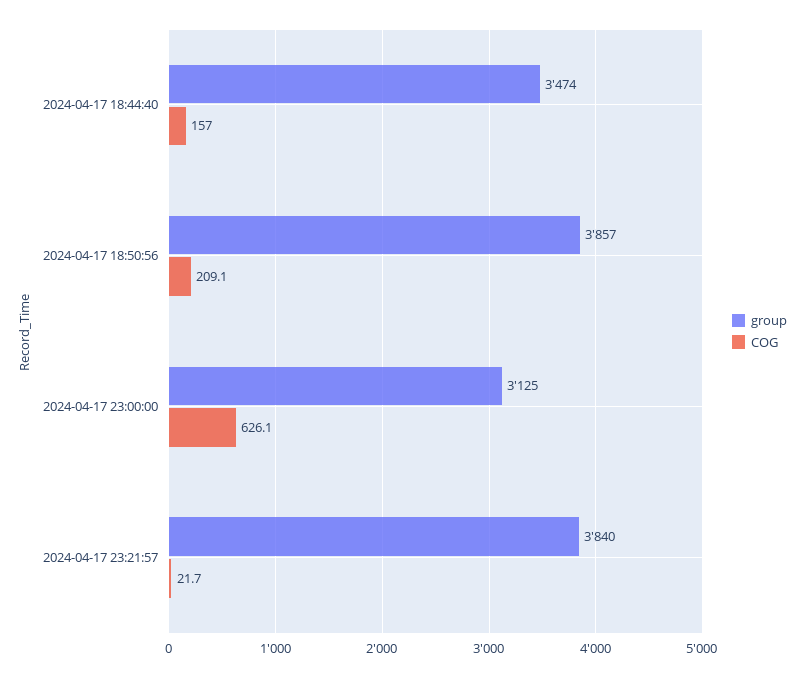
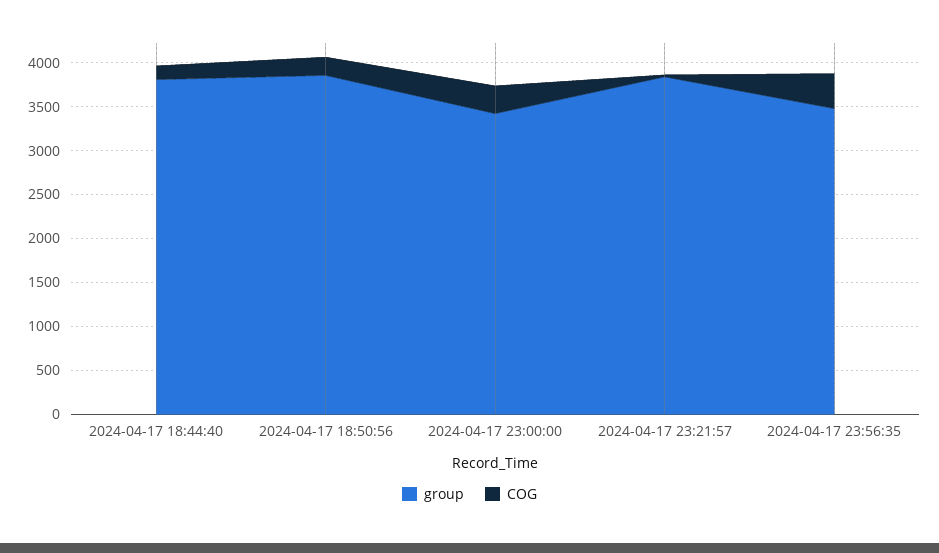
group, 2024-04-17 18:44:40: 3474 -> 3800
group, 2024-04-17 23:00:00: 3125 -> 3400
COG, 2024-04-17 23:00:00: 626.1 -> 300
group, 2024-04-17 23:56:35: none -> 3500
COG, 2024-04-17 23:56:35: none -> 400

